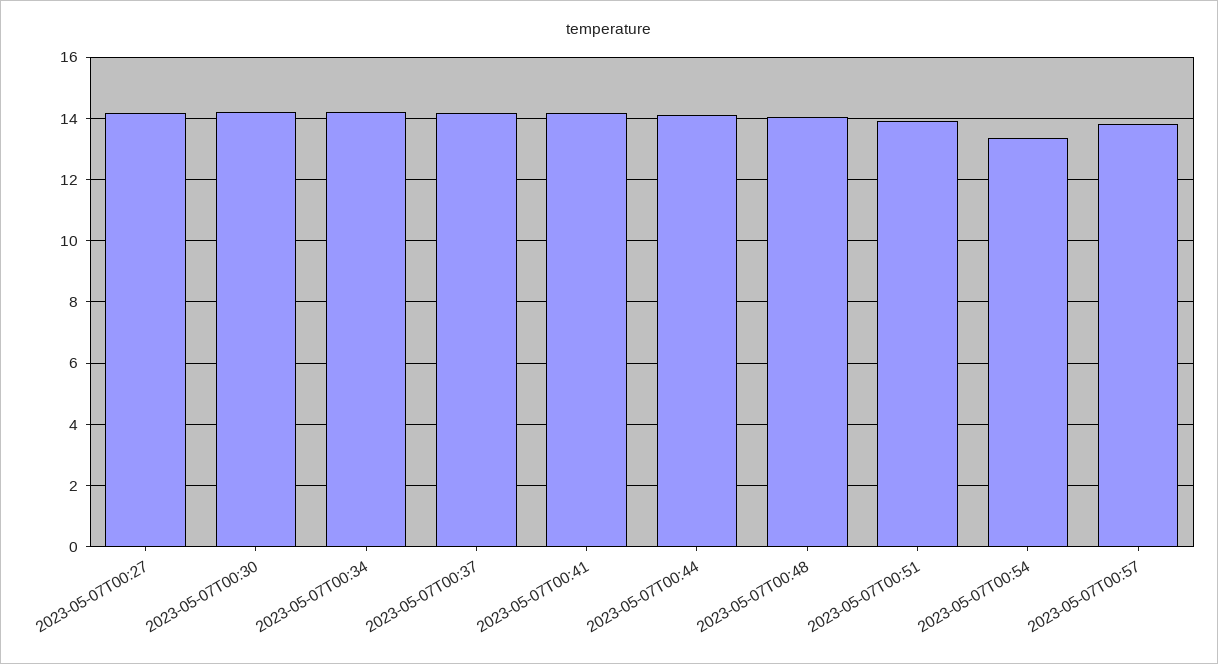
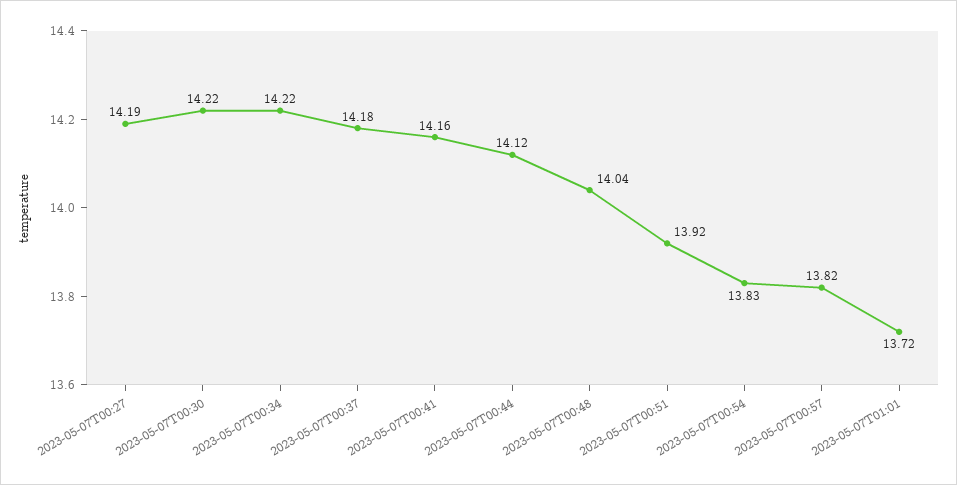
2023-05-07T00:54: 13.4 -> 13.83
2023-05-07T01:01: none -> 13.72

